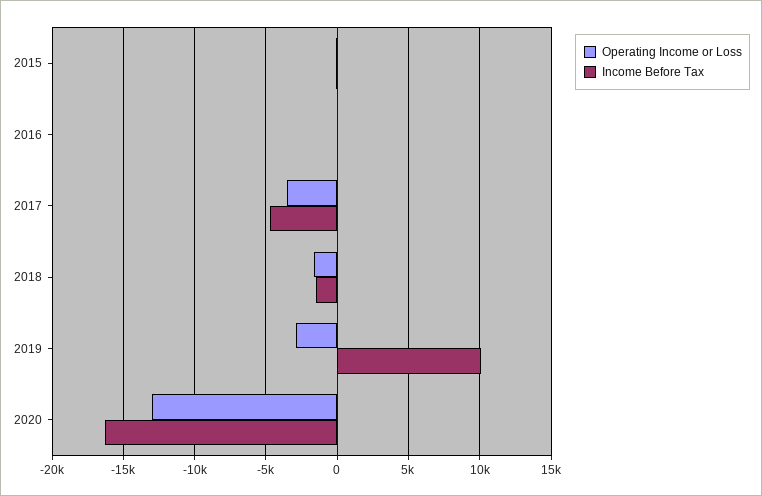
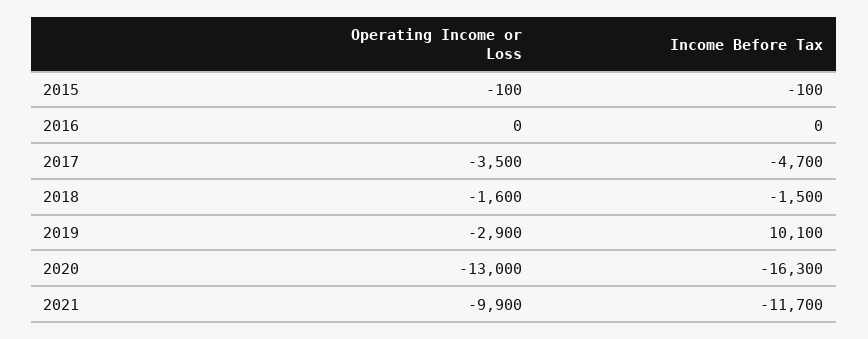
Operating Income or Loss, 2021: none -> -9900
Income Before Tax, 2021: none -> -11700

